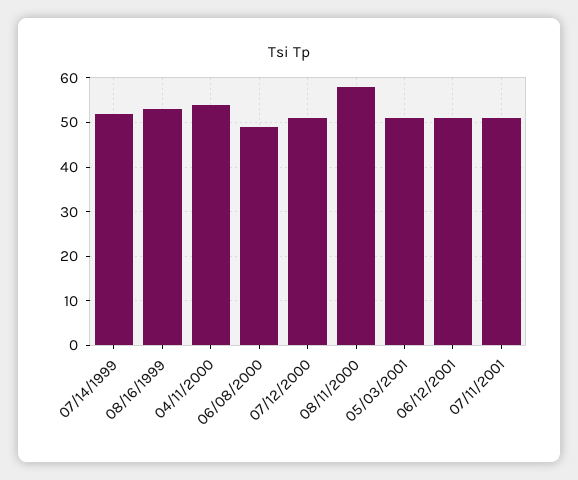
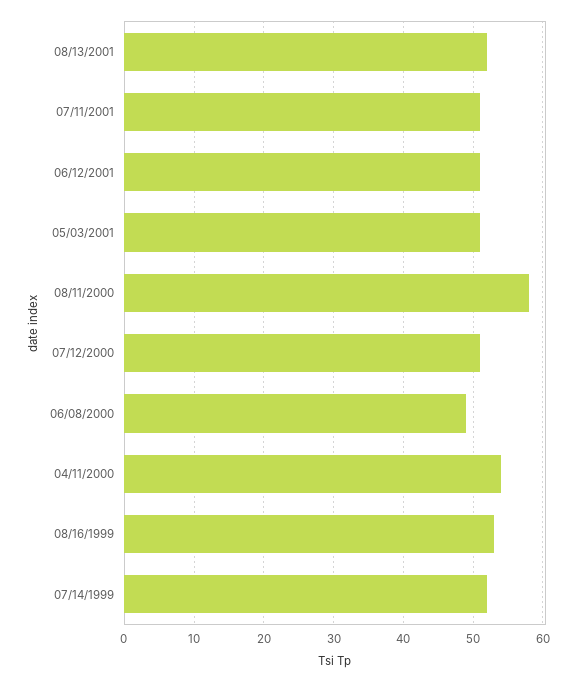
08/13/2001: none -> 52

